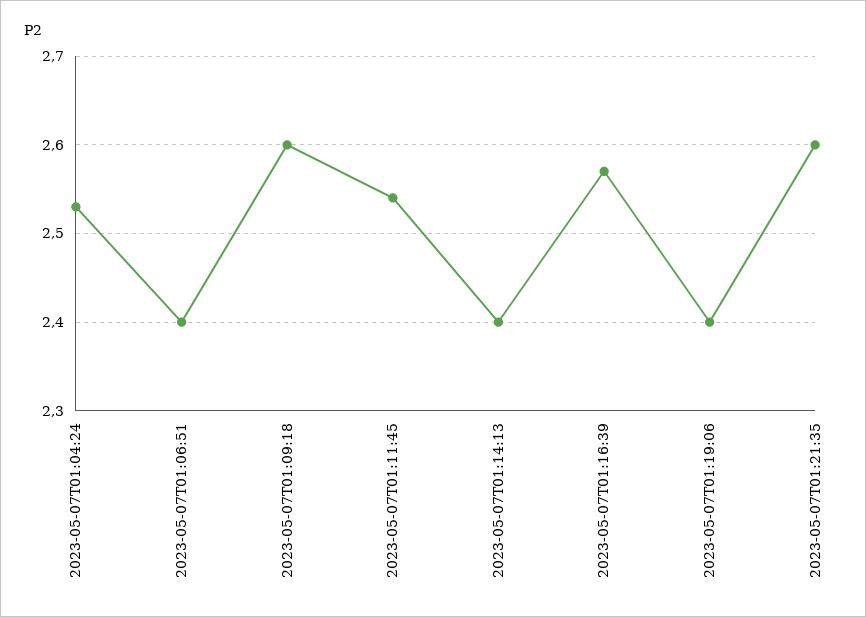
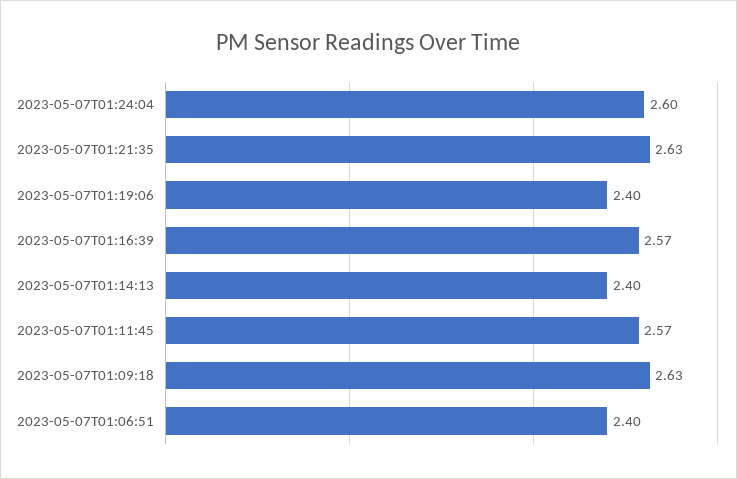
2023-05-07T01:04:24: 2.53 -> none
2023-05-07T01:09:18: 2.6 -> 2.63
2023-05-07T01:11:45: 2.54 -> 2.57
2023-05-07T01:21:35: 2.6 -> 2.63
2023-05-07T01:24:04: none -> 2.6

